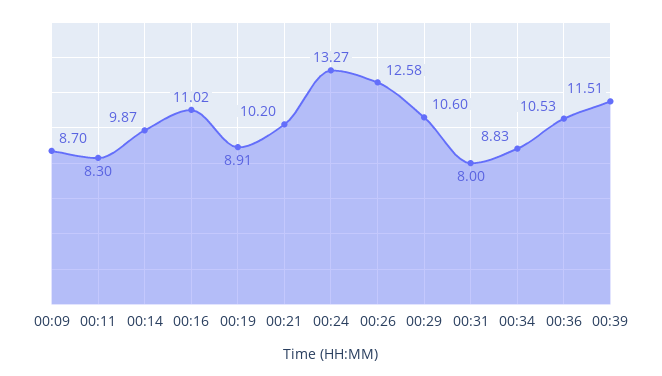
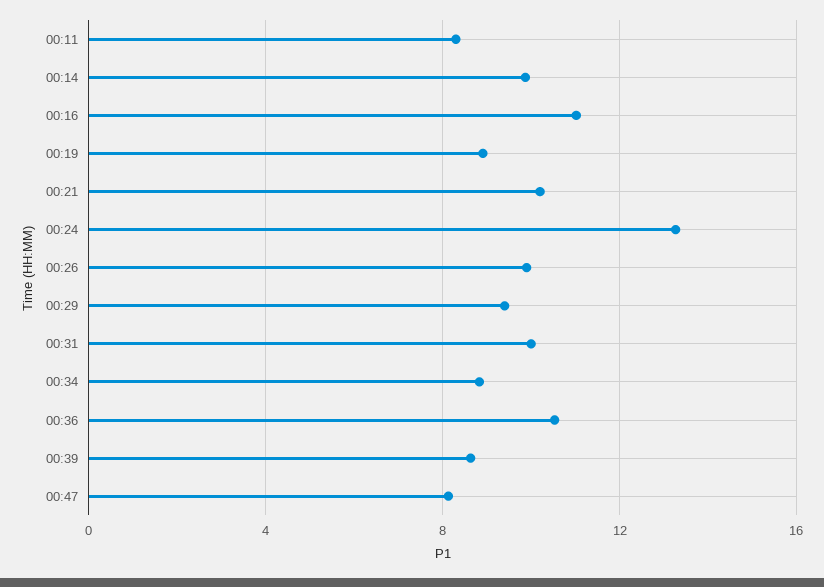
00:09: 8.7 -> none
00:26: 12.58 -> 10
00:29: 10.6 -> 9.5
00:31: 8 -> 10
00:39: 11.51 -> 8.5
00:47: none -> 8

